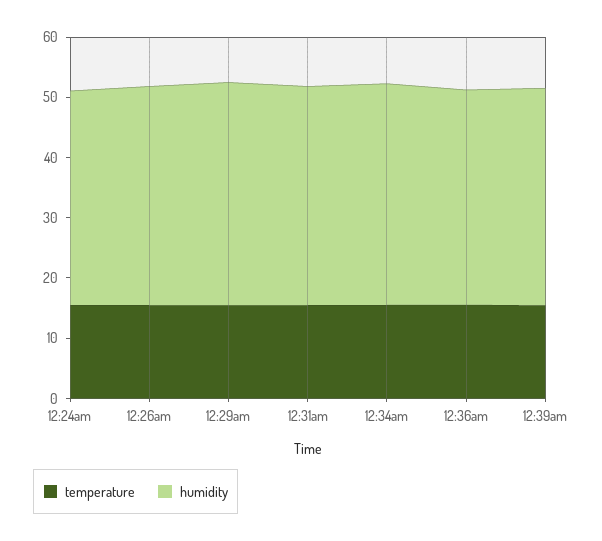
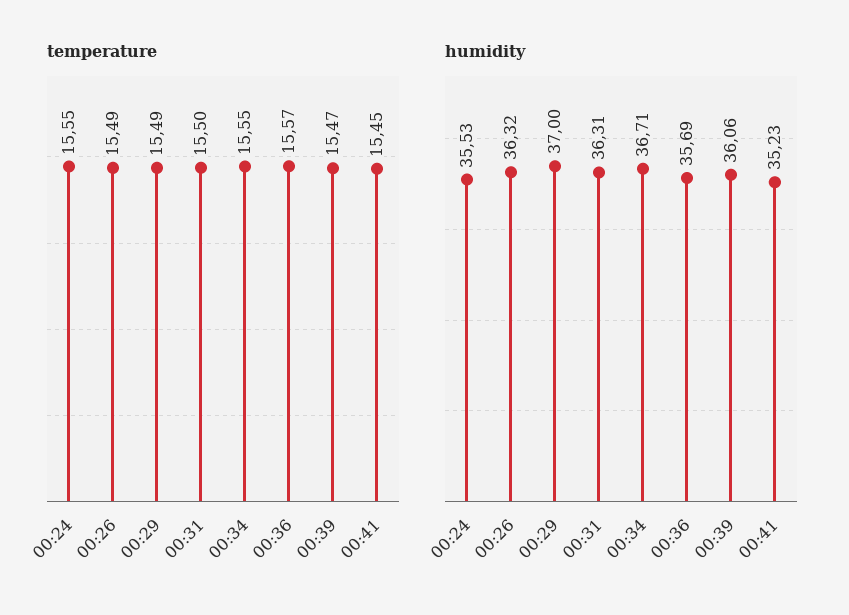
temperature, 00:41: none -> 15.45
humidity, 00:41: none -> 35.23

